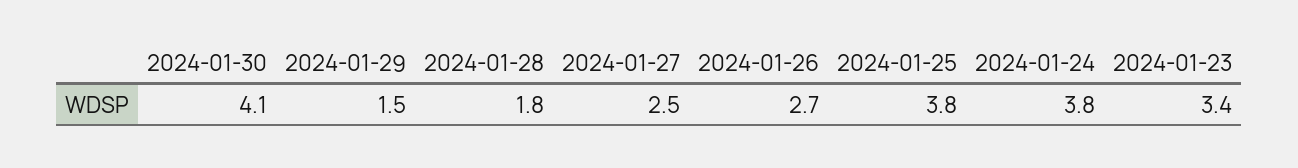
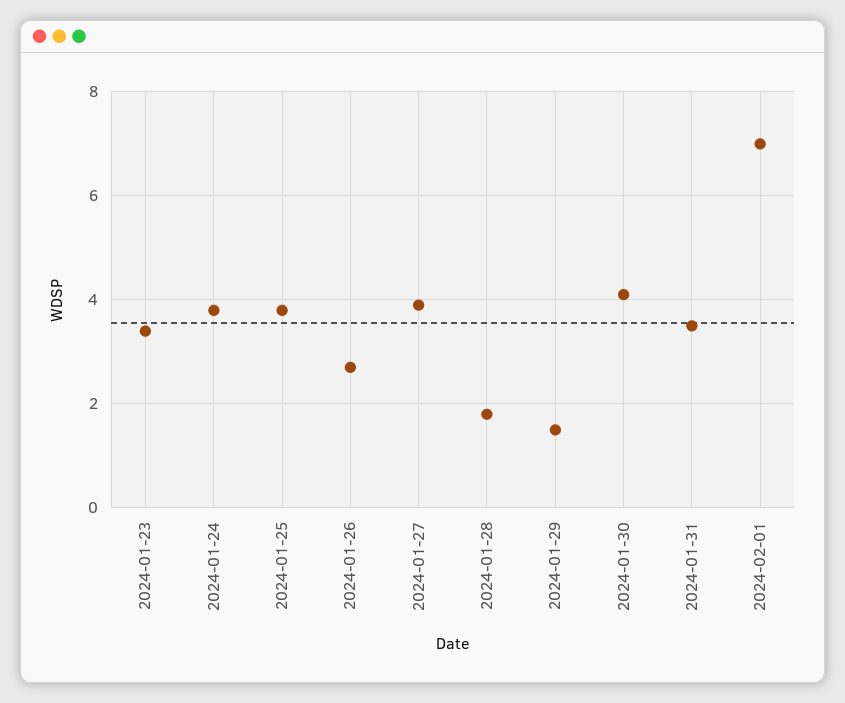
2024-01-27: 2.5 -> 4
2024-01-31: none -> 3.5
2024-02-01: none -> 7

